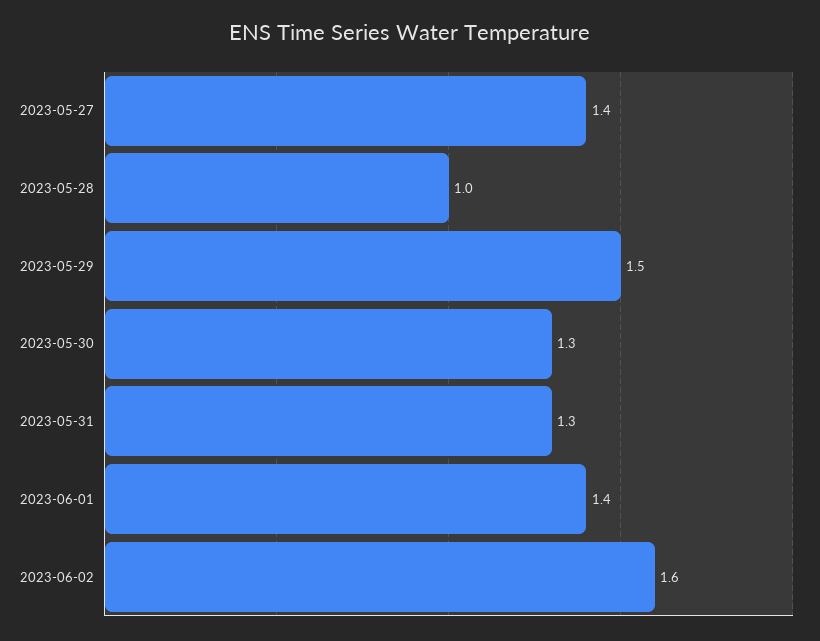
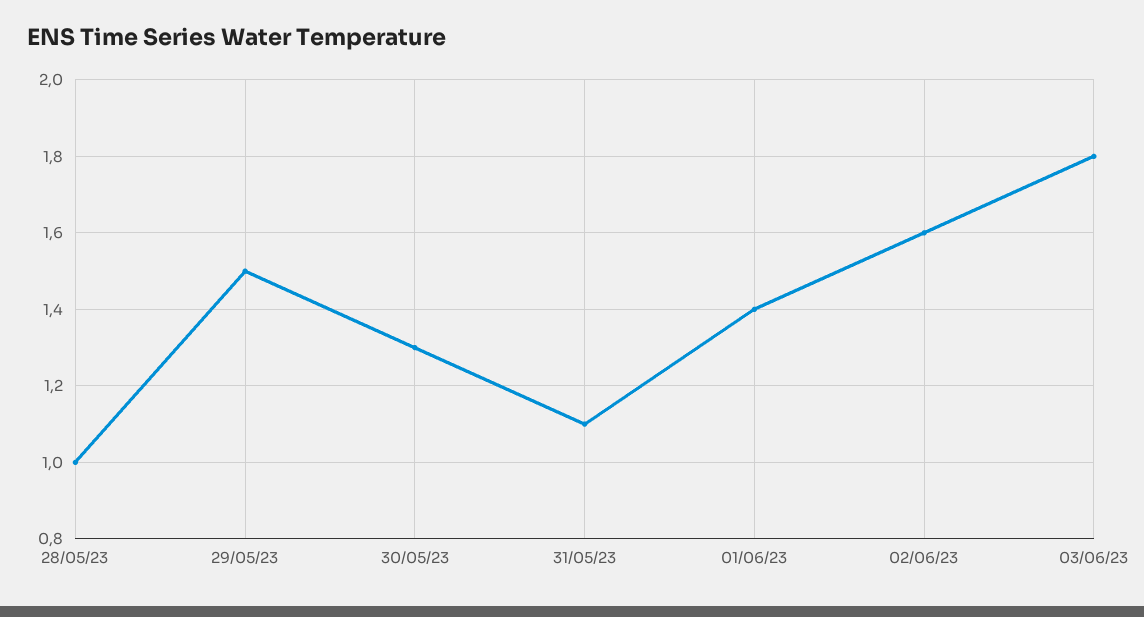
2023-05-27: 1.4 -> none
2023-05-31: 1.3 -> 1.1
03/06/23: none -> 1.8

